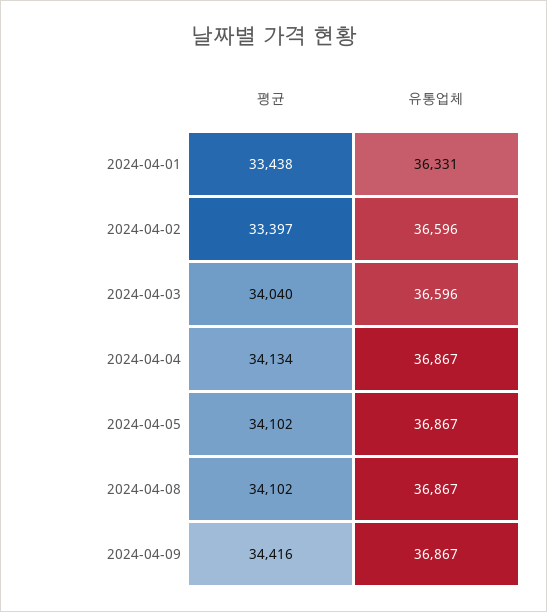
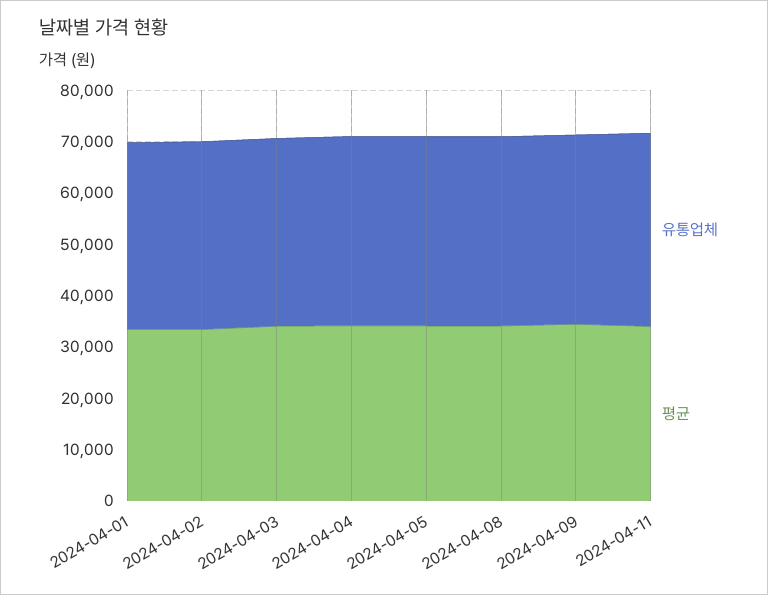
유통업체, 2024-04-11: none -> 38000
평균, 2024-04-11: none -> 34000

